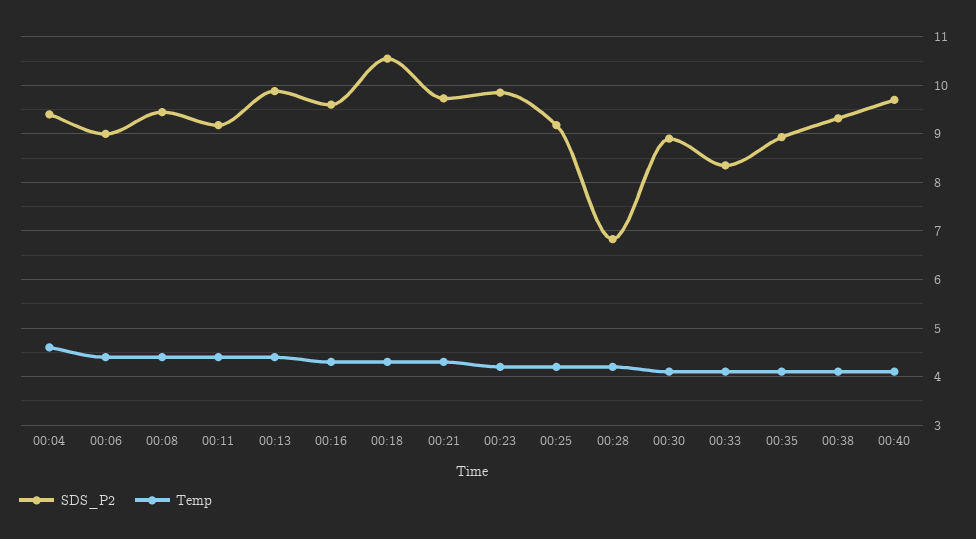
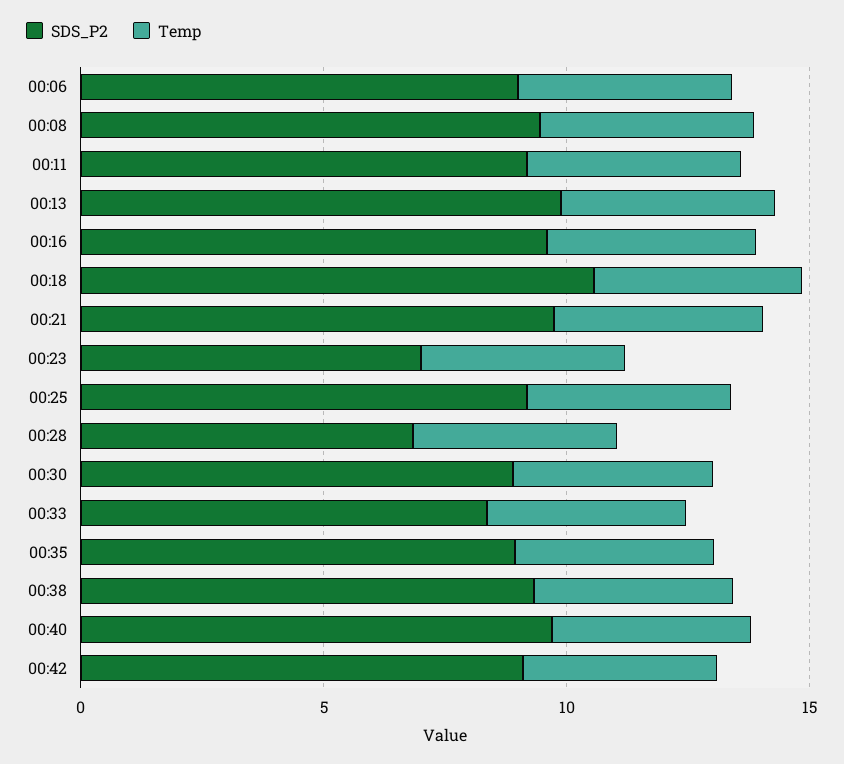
SDS_P2, 00:04: 9.4 -> none
Temp, 00:04: 4.6 -> none
SDS_P2, 00:23: 9.8 -> 7
SDS_P2, 00:42: none -> 9
Temp, 00:42: none -> 4

